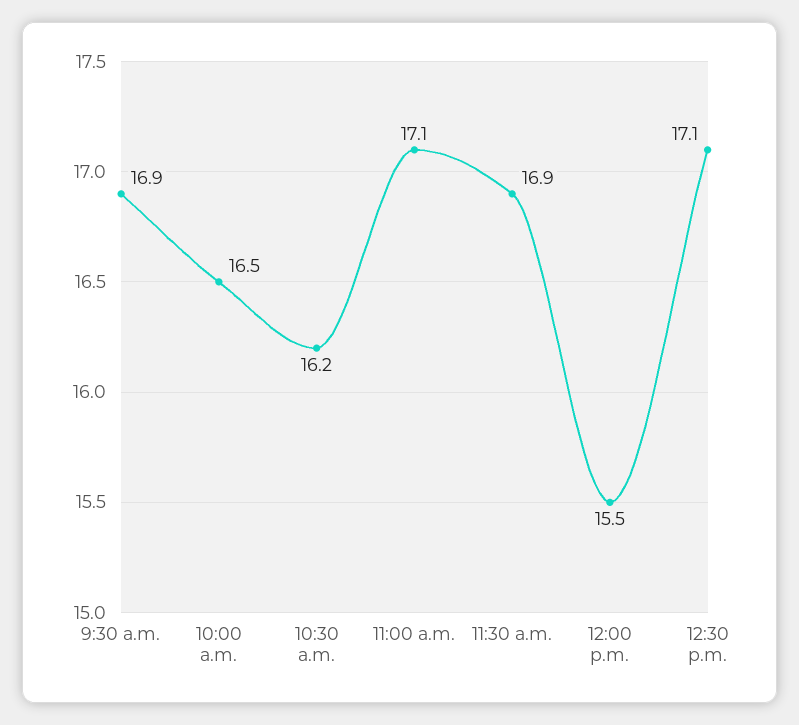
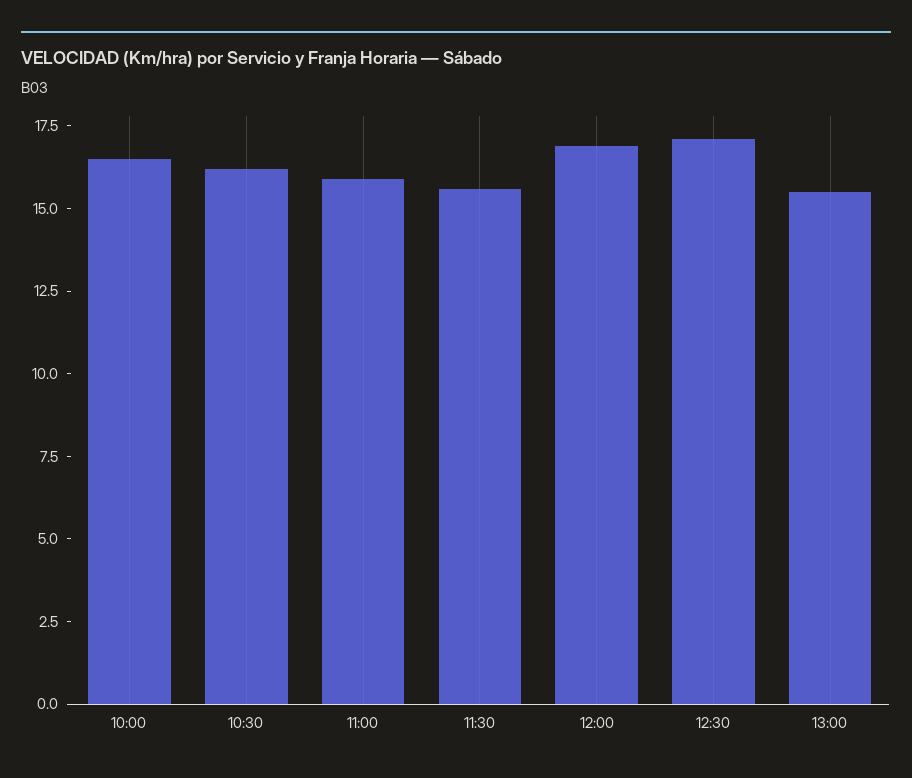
9:30 a.m.: 16.9 -> none
11:00 a.m.: 17.1 -> 16
11:30 a.m.: 16.9 -> 15.5
12:00 p.m.: 15.5 -> 17
13:00: none -> 15.5

